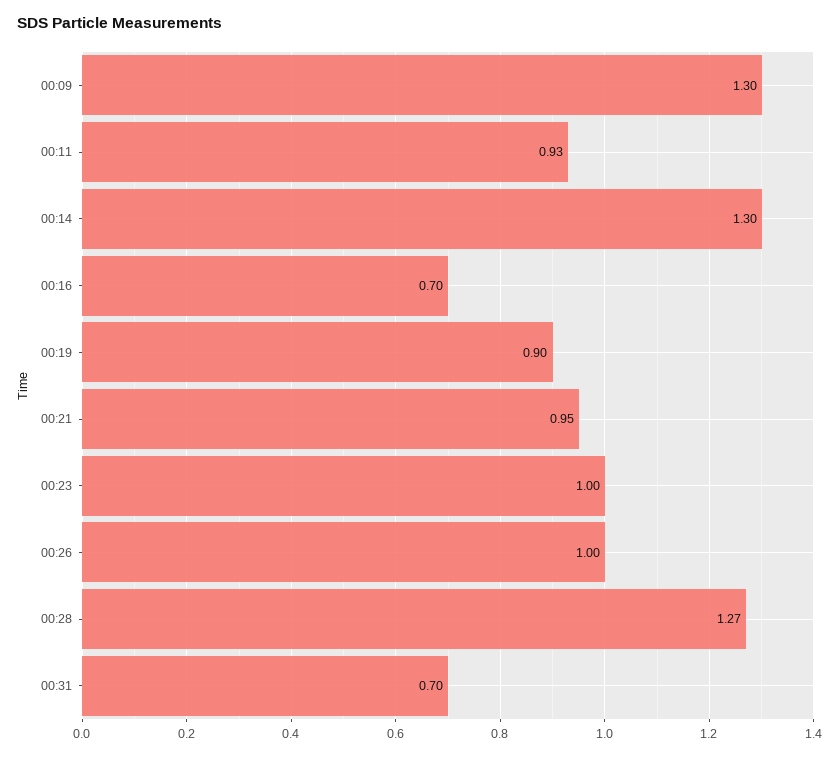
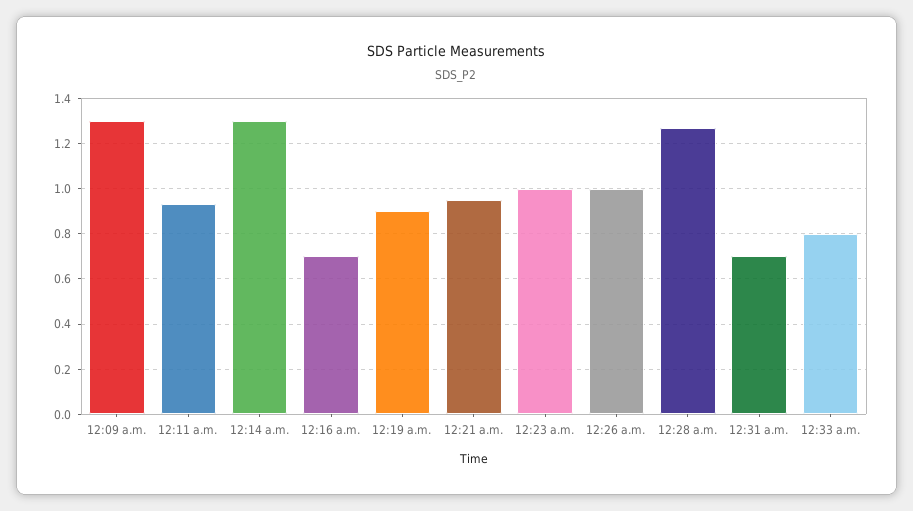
12:33 a.m.: none -> 0.8

